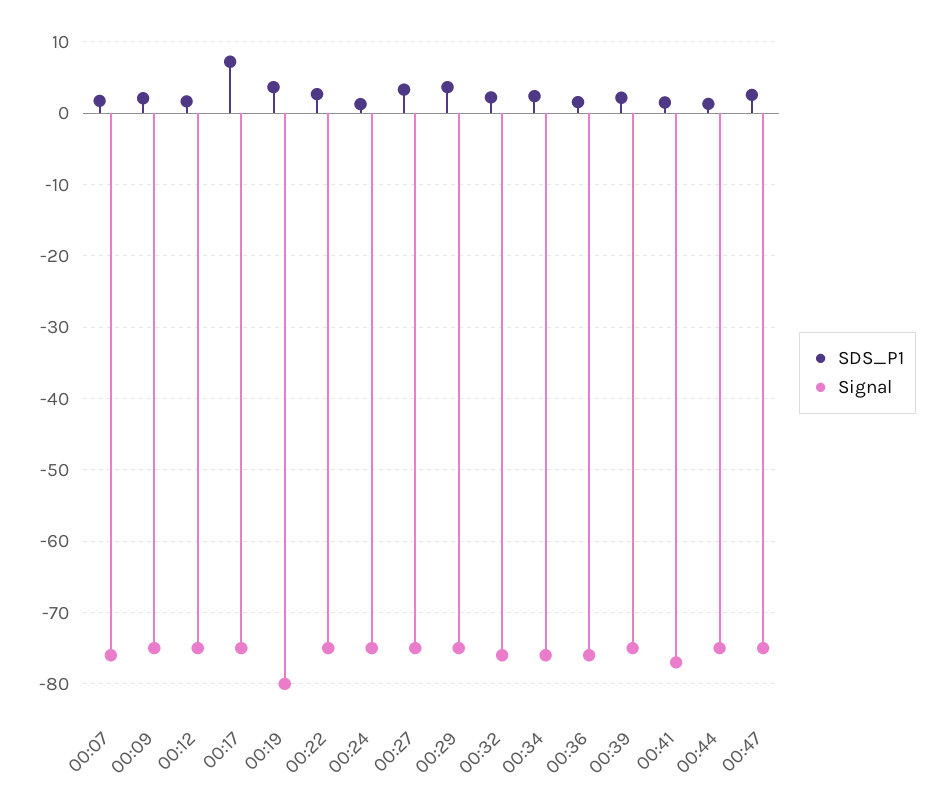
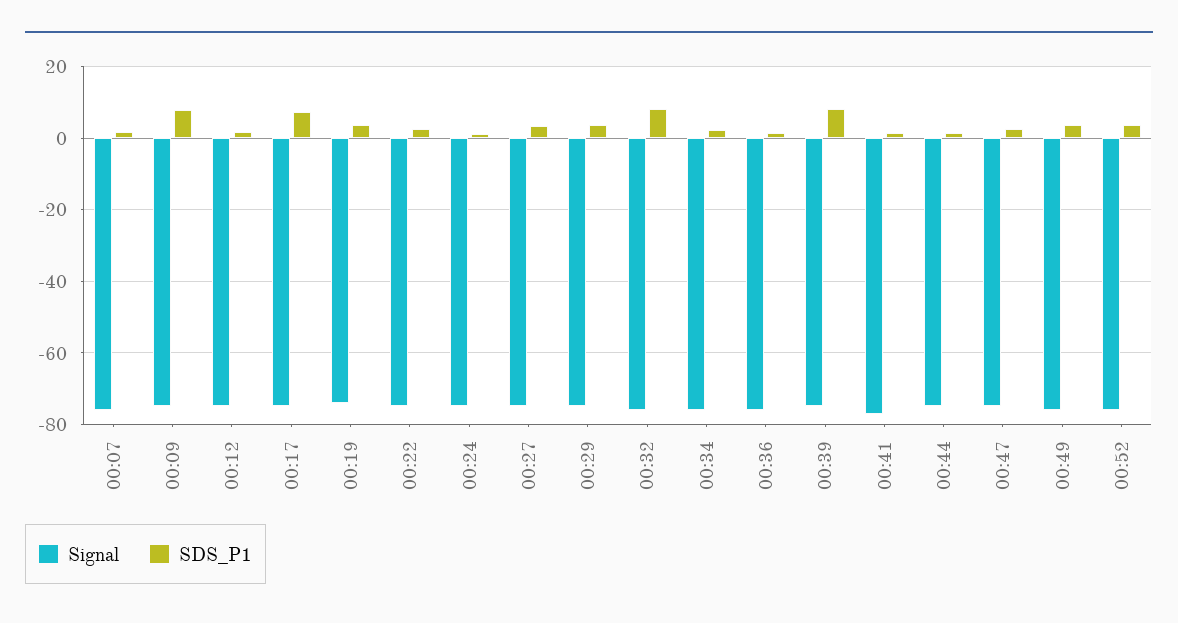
SDS_P1, 00:09: 2 -> 8
Signal, 00:19: -80 -> -74
SDS_P1, 00:32: 2 -> 8
SDS_P1, 00:39: 2 -> 8
Signal, 00:49: none -> -76
SDS_P1, 00:49: none -> 4
Signal, 00:52: none -> -76
SDS_P1, 00:52: none -> 4

